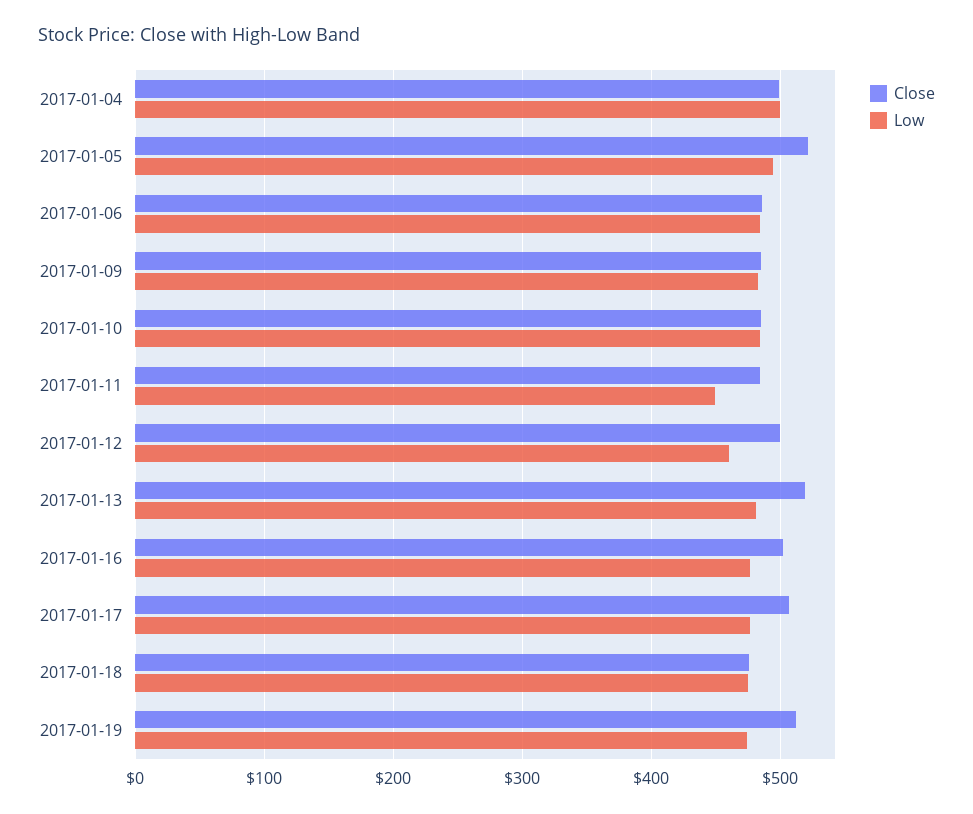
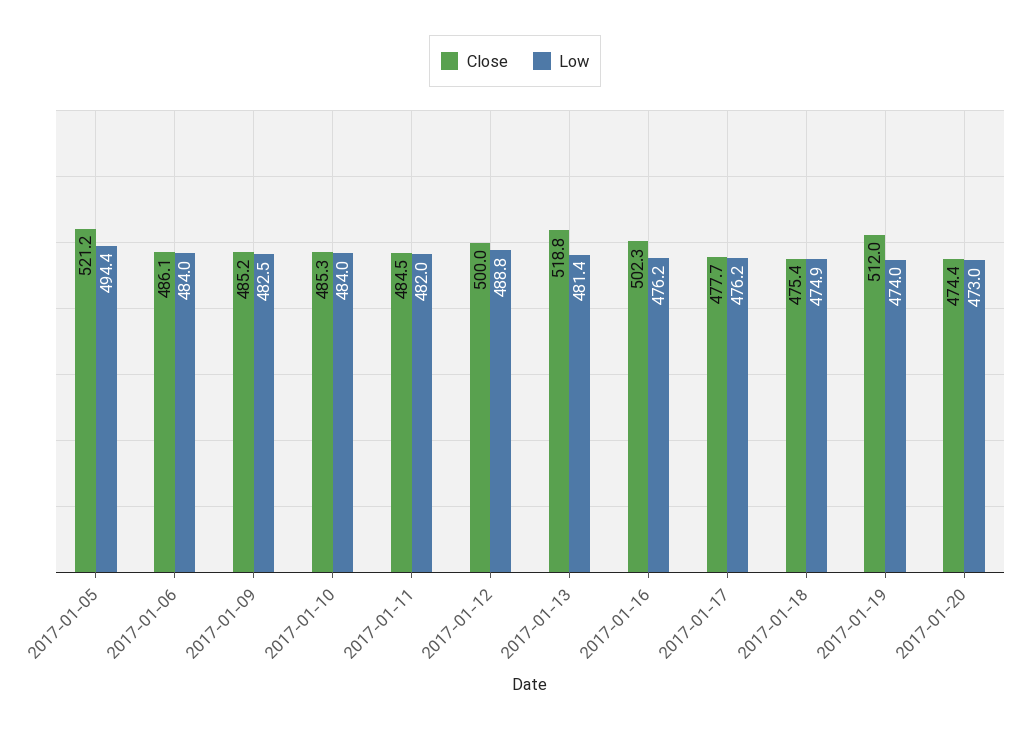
Close, 2017-01-04: 500 -> none
Low, 2017-01-04: 500 -> none
Low, 2017-01-11: 450 -> 482
Low, 2017-01-12: 460 -> 488.8
Close, 2017-01-17: 510 -> 477.7
Close, 2017-01-20: none -> 474.4
Low, 2017-01-20: none -> 473

